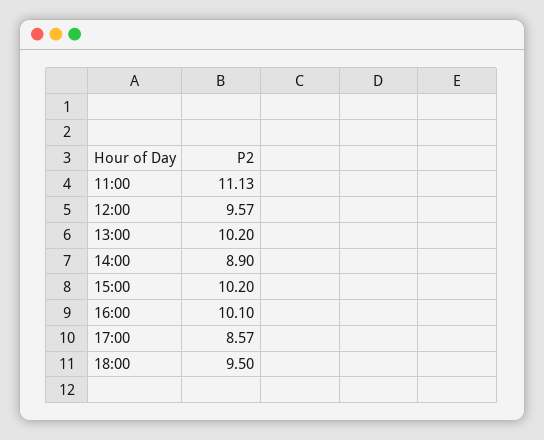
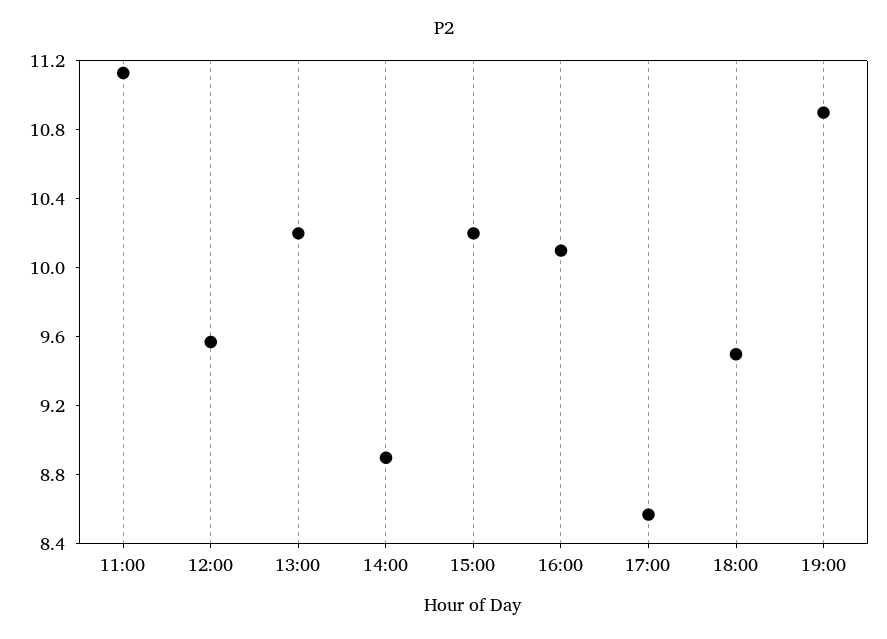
19:00: none -> 10.9

